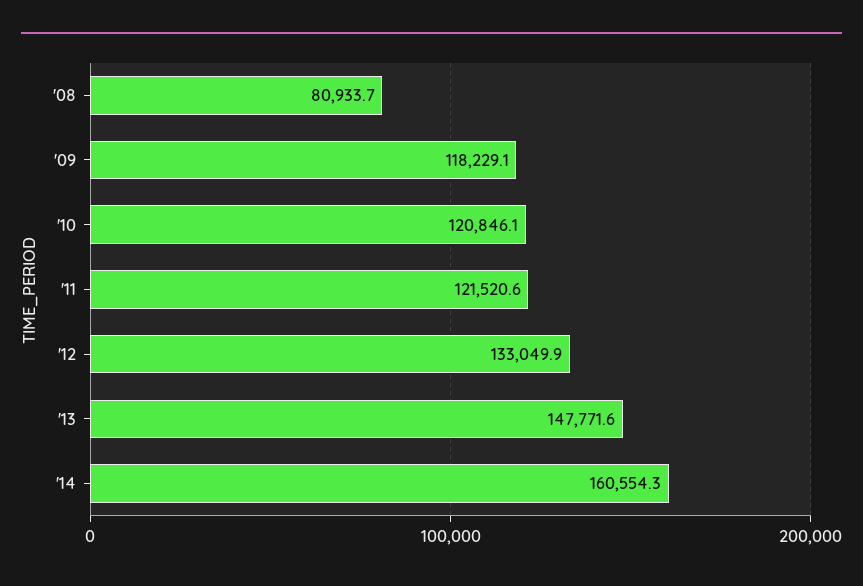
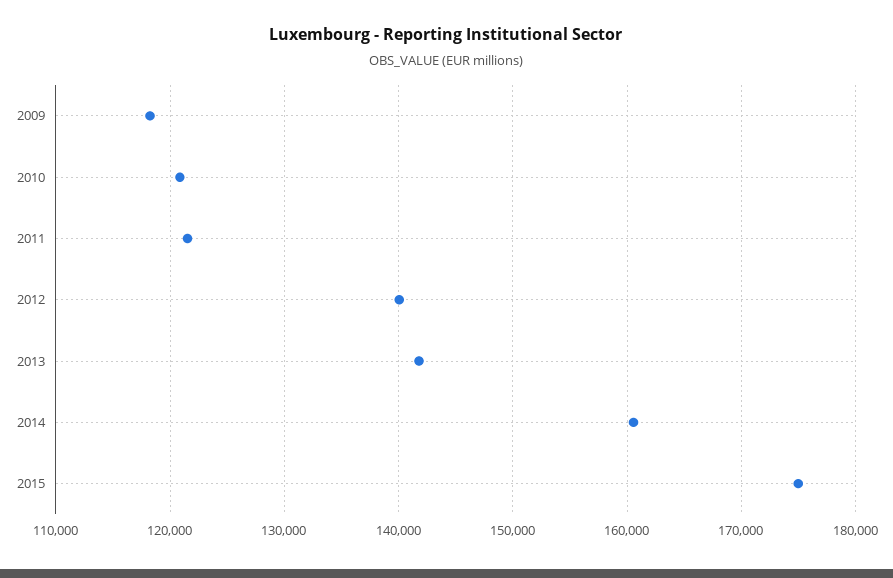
'08: 80933.7 -> none
'12: 133049.9 -> 140000
'13: 147771.6 -> 142000
2015: none -> 175000

